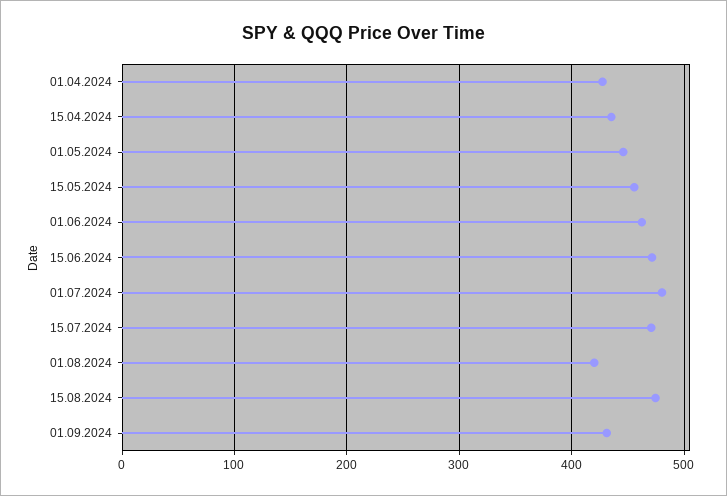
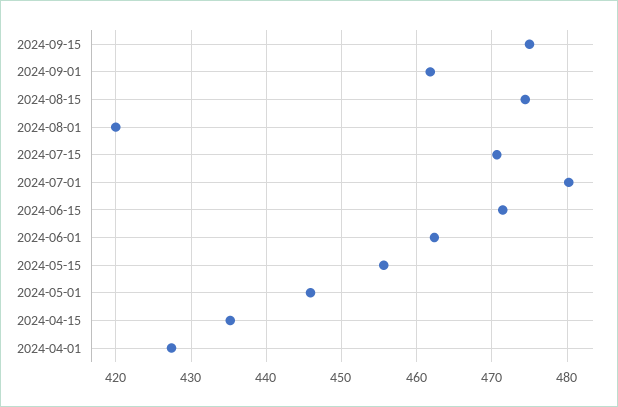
01.09.2024: 430 -> 462
2024-09-15: none -> 475

